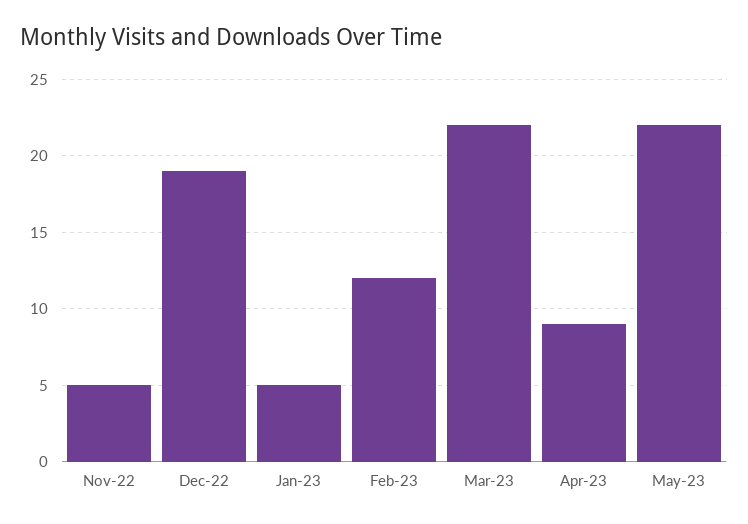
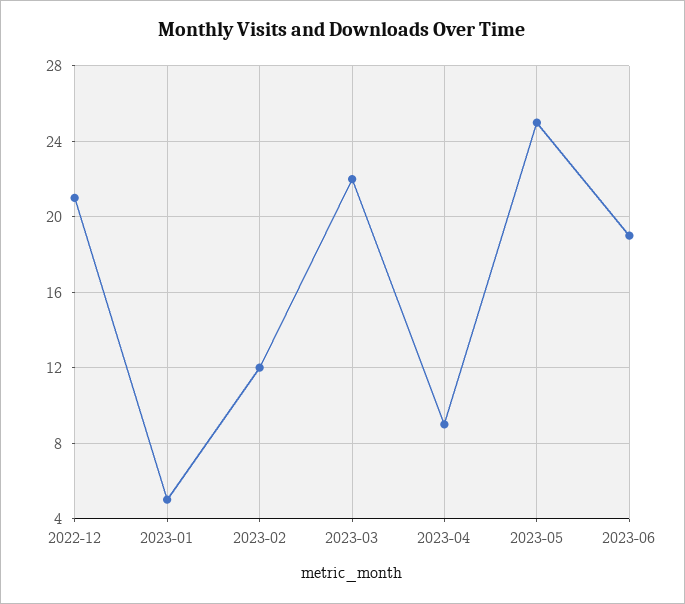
Nov-22: 5 -> none
Dec-22: 19 -> 21
May-23: 22 -> 25
2023-06: none -> 19

